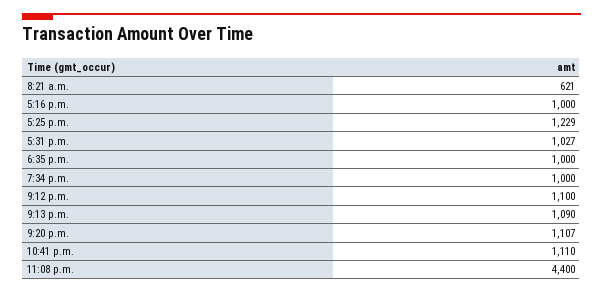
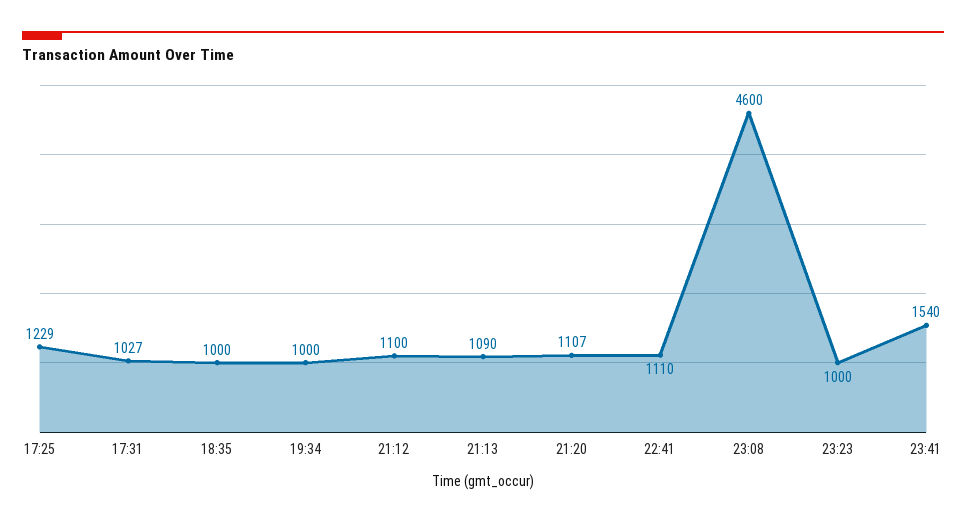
8:21 a.m.: 621 -> none
5:16 p.m.: 1000 -> none
11:08 p.m.: 4400 -> 4600
23:23: none -> 1000
23:41: none -> 1540

